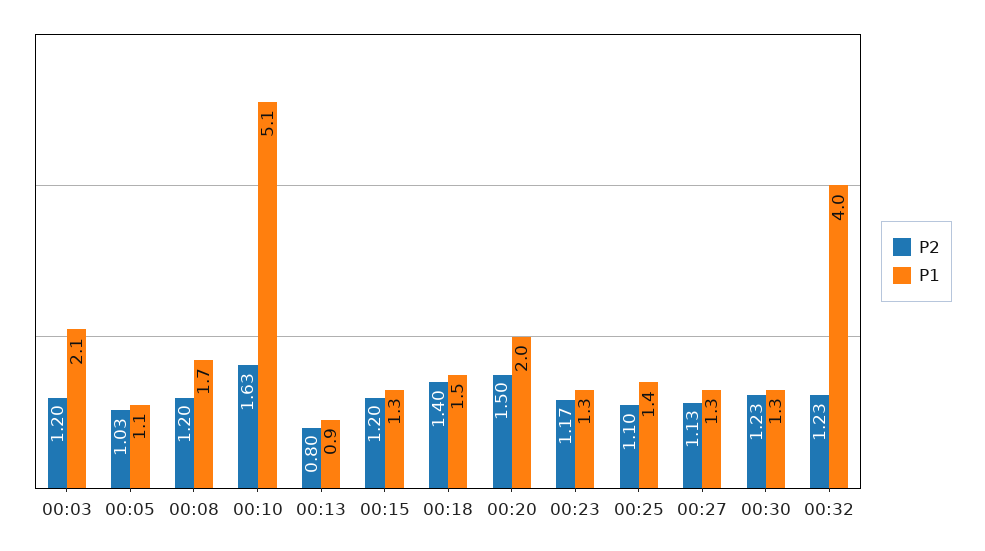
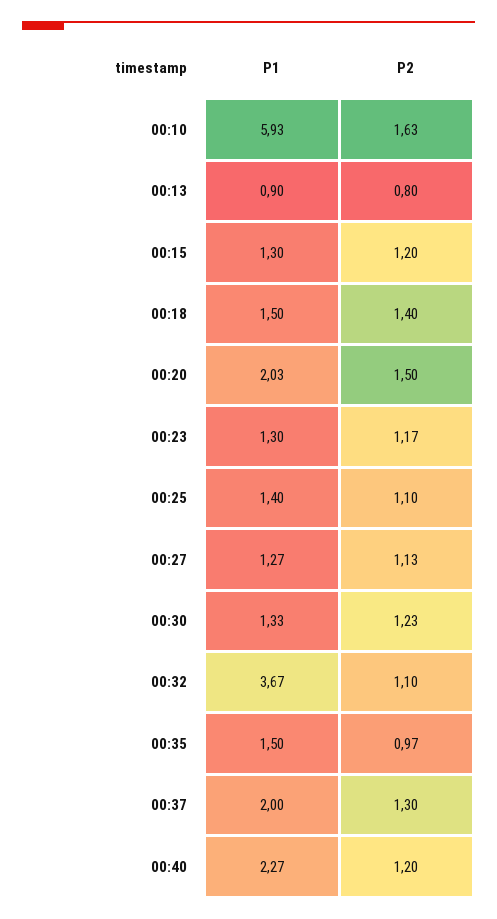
P2, 00:03: 1.2 -> none
P1, 00:03: 2.1 -> none
P2, 00:05: 1.03 -> none
P1, 00:05: 1.1 -> none
P2, 00:08: 1.2 -> none
P1, 00:08: 1.7 -> none
P1, 00:10: 5.1 -> 5.93
P2, 00:32: 1.23 -> 1.1
P1, 00:32: 4 -> 3.67
P1, 00:35: none -> 1.5
P2, 00:35: none -> 0.97
P1, 00:37: none -> 2
P2, 00:37: none -> 1.3
P1, 00:40: none -> 2.27
P2, 00:40: none -> 1.2

